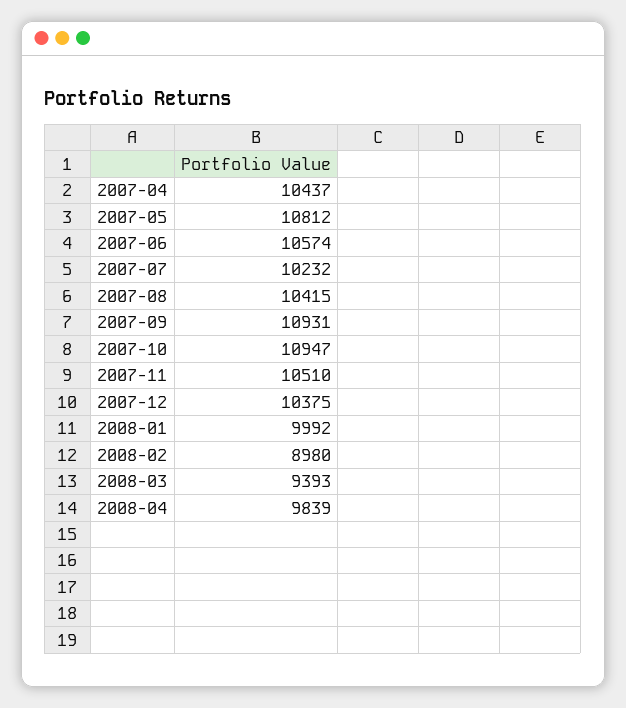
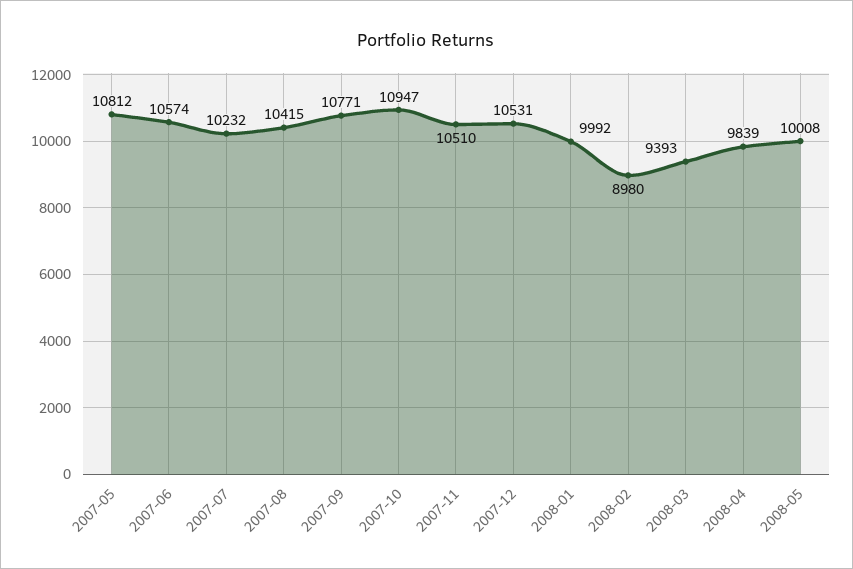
2007-04: 10437 -> none
2007-09: 10931 -> 10771
2007-12: 10375 -> 10531
2008-05: none -> 10008

